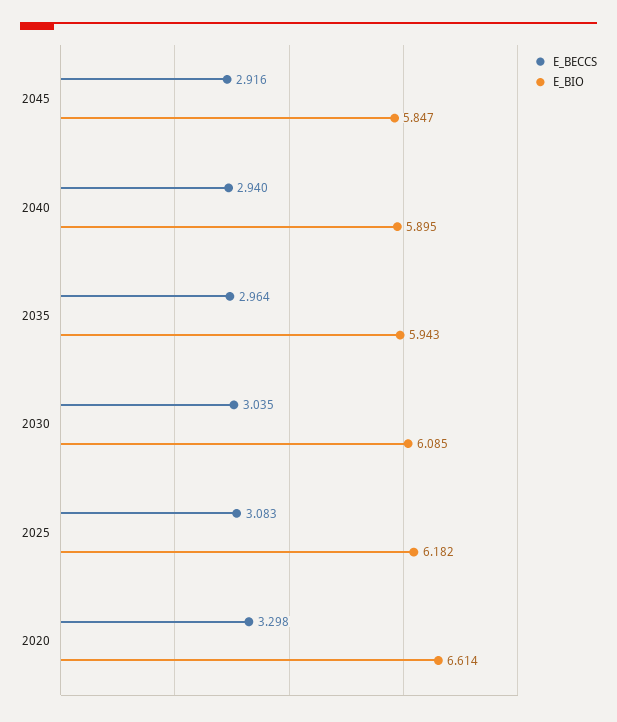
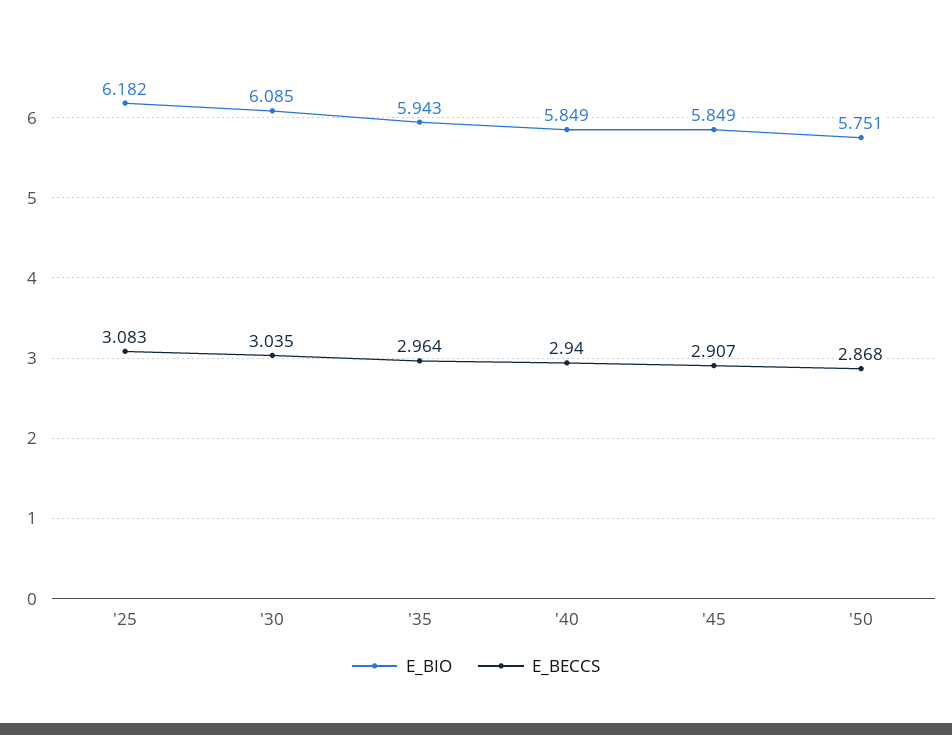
E_BECCS, 2045: 2.916 -> 2.907
E_BIO, 2045: 5.847 -> 5.849
E_BIO, 2040: 5.895 -> 5.849
E_BECCS, 2020: 3.298 -> none
E_BIO, 2020: 6.614 -> none
E_BIO, '50: none -> 5.751
E_BECCS, '50: none -> 2.868

